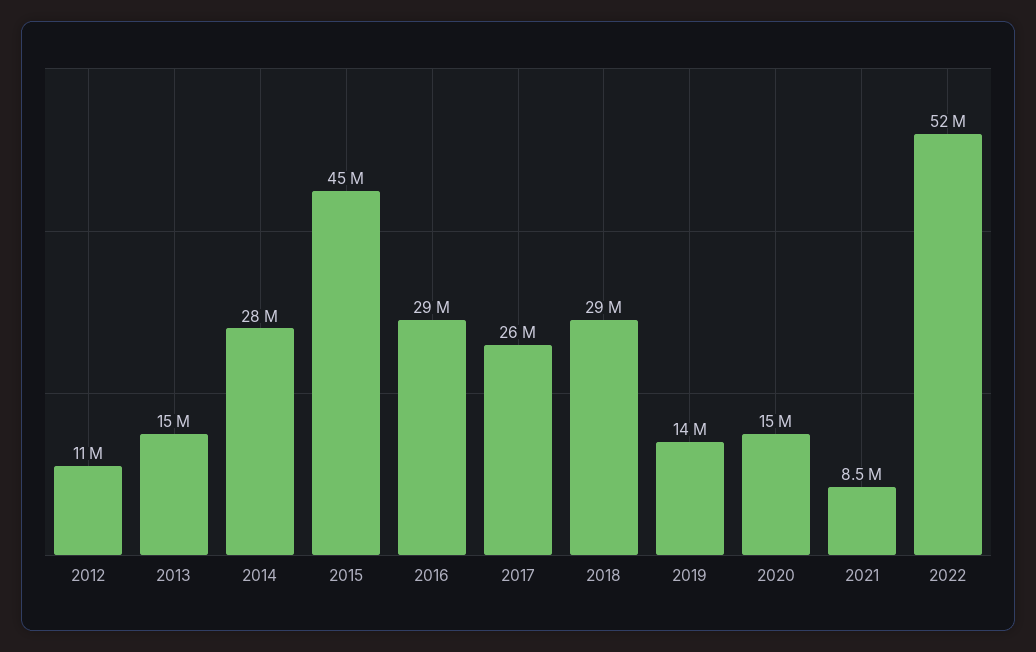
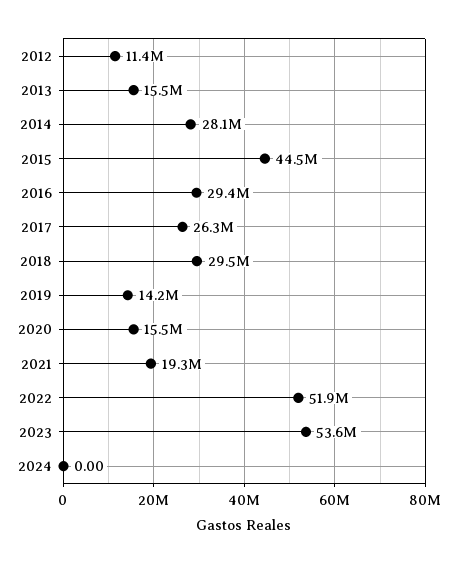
2021: 8500000 -> 19300000
2023: none -> 53600000
2024: none -> 0

